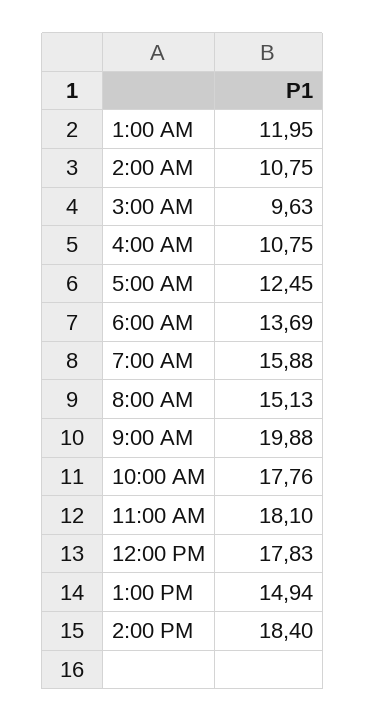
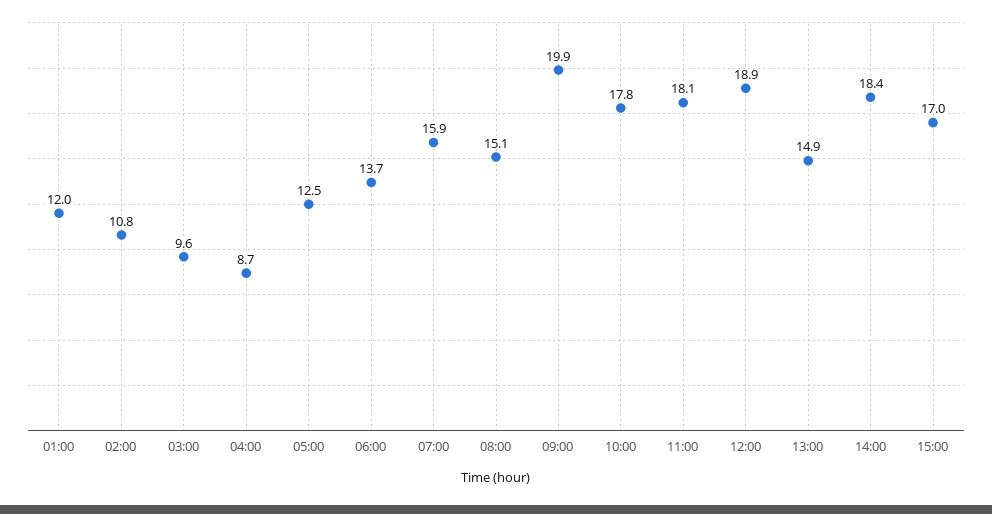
4:00 AM: 10.75 -> 8.7
12:00 PM: 17.83 -> 18.9
15:00: none -> 17

